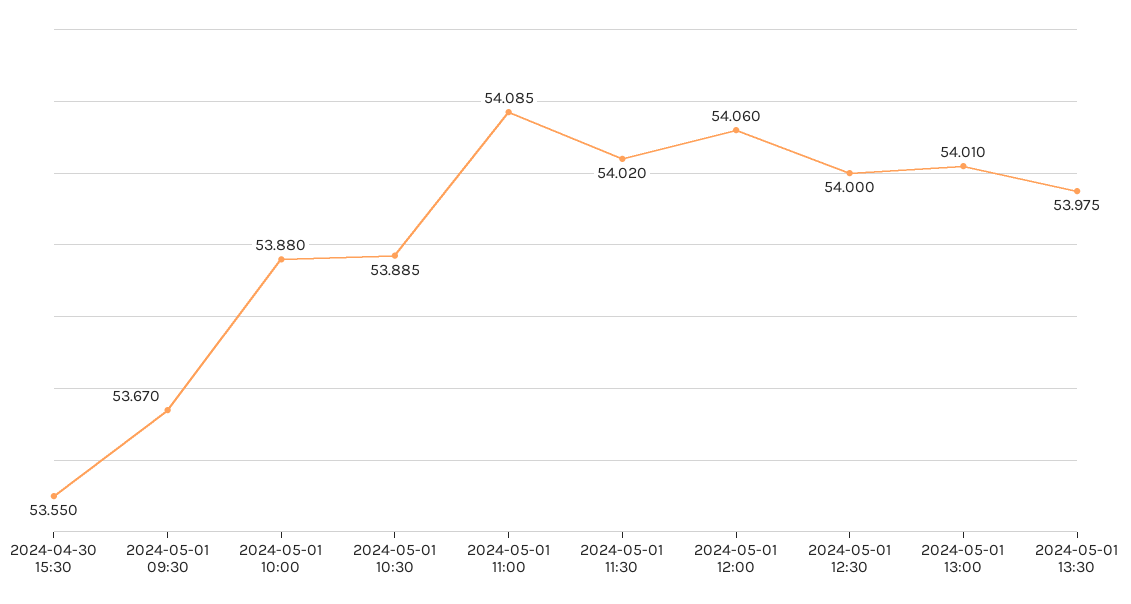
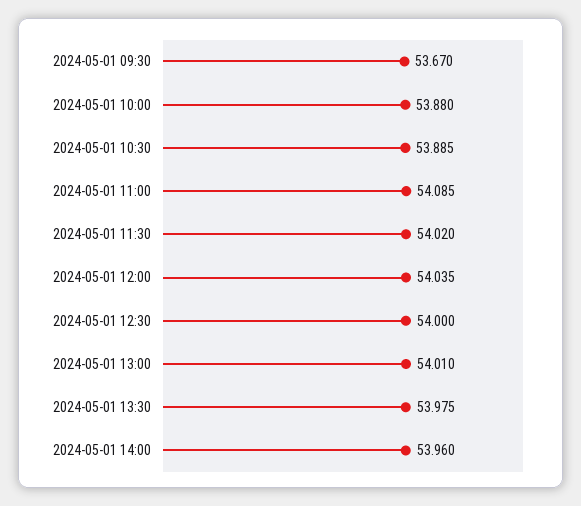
2024-04-30 15:30: 53.55 -> none
2024-05-01 12:00: 54.06 -> 54.035
2024-05-01 14:00: none -> 53.96

